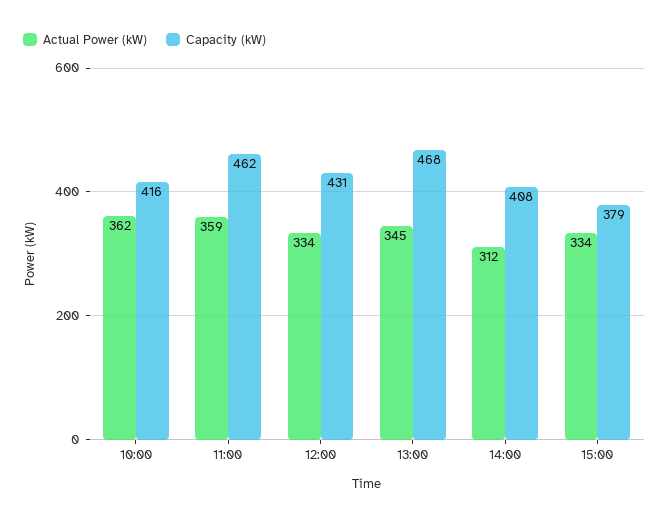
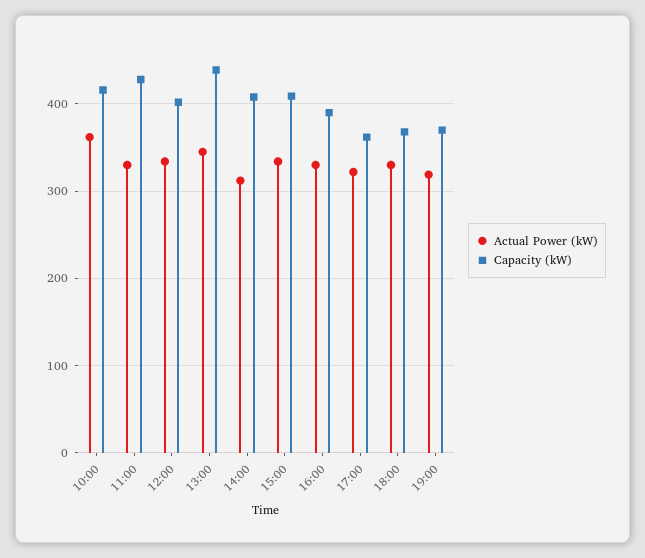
Actual Power (kW), 11:00: 359 -> 330
Capacity (kW), 11:00: 462 -> 430
Capacity (kW), 12:00: 431 -> 400
Capacity (kW), 13:00: 468 -> 440
Capacity (kW), 15:00: 379 -> 410
Actual Power (kW), 16:00: none -> 330
Capacity (kW), 16:00: none -> 390
Actual Power (kW), 17:00: none -> 320
Capacity (kW), 17:00: none -> 360
Actual Power (kW), 18:00: none -> 330
Capacity (kW), 18:00: none -> 370
Actual Power (kW), 19:00: none -> 320
Capacity (kW), 19:00: none -> 370

